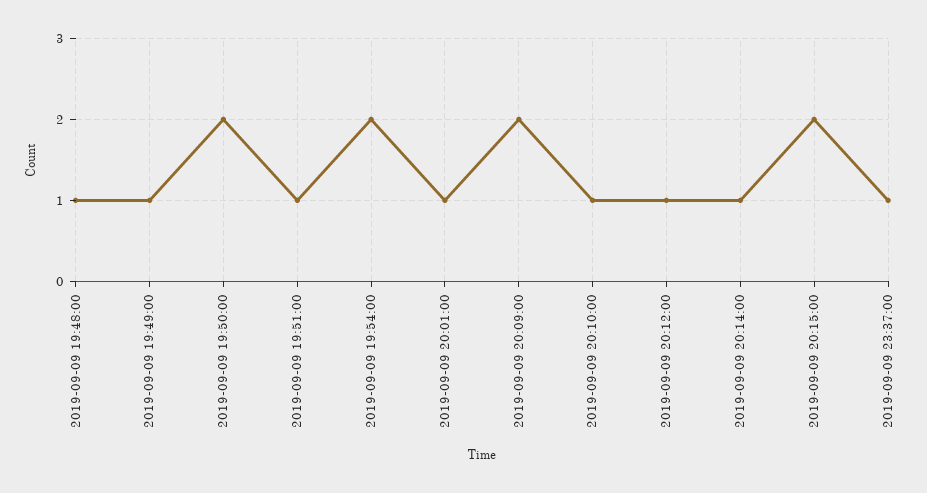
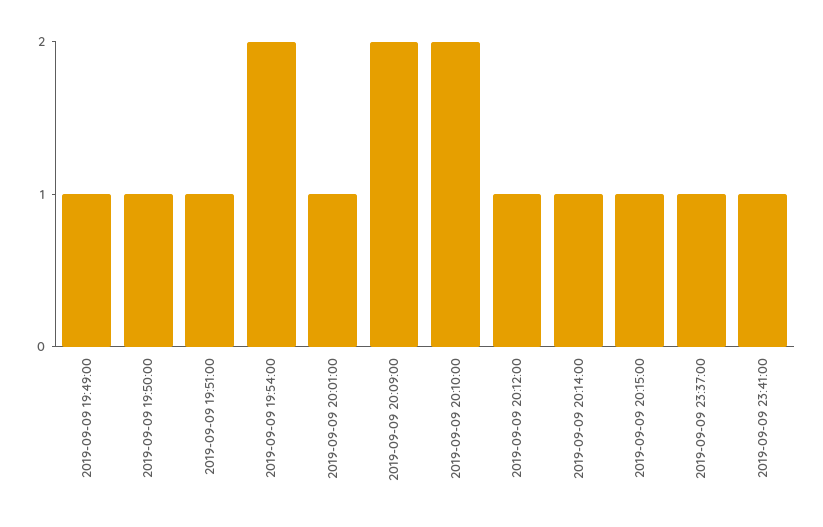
2019-09-09 19:48:00: 1 -> none
2019-09-09 19:50:00: 2 -> 1
2019-09-09 20:10:00: 1 -> 2
2019-09-09 20:15:00: 2 -> 1
2019-09-09 23:41:00: none -> 1

